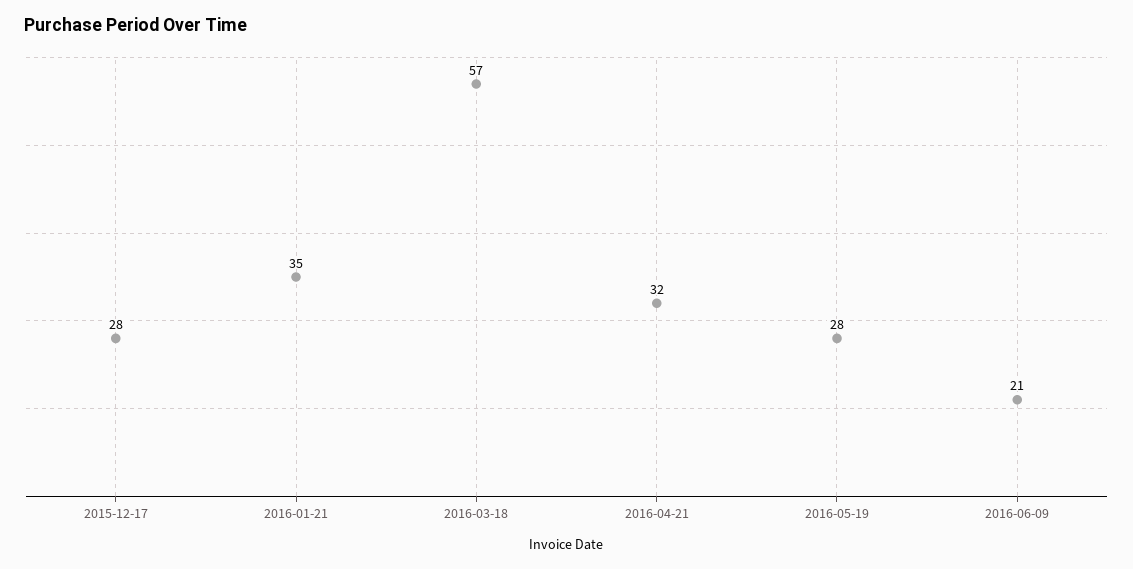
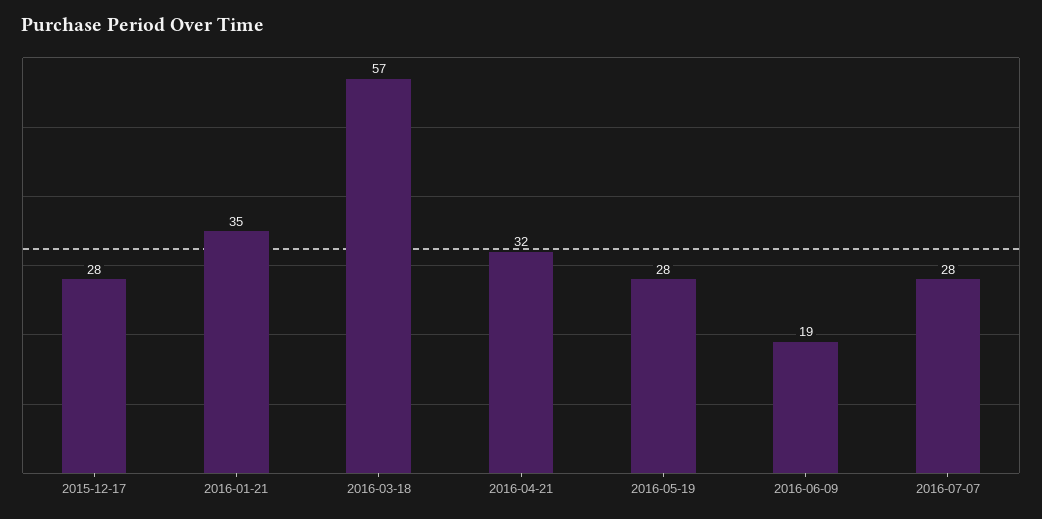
2016-06-09: 21 -> 19
2016-07-07: none -> 28

